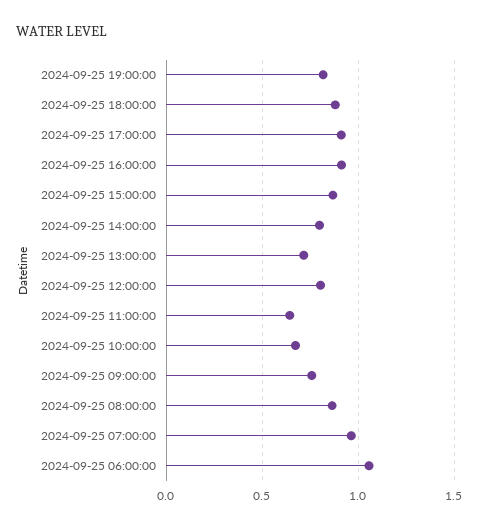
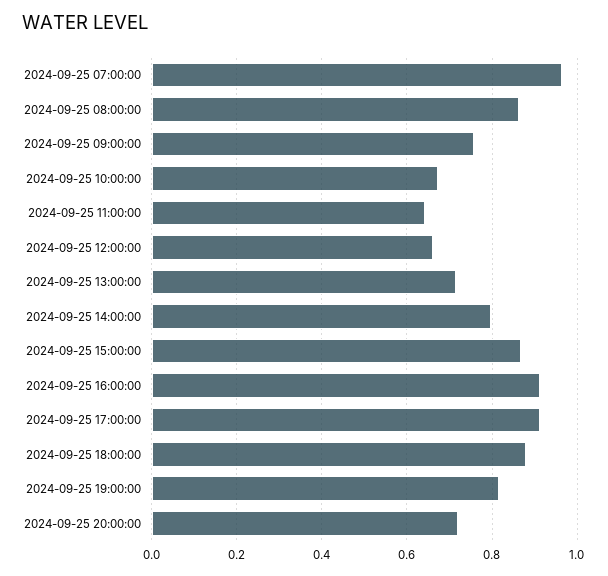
2024-09-25 12:00:00: 0.8 -> 0.66
2024-09-25 06:00:00: 1.05 -> none
2024-09-25 20:00:00: none -> 0.72

